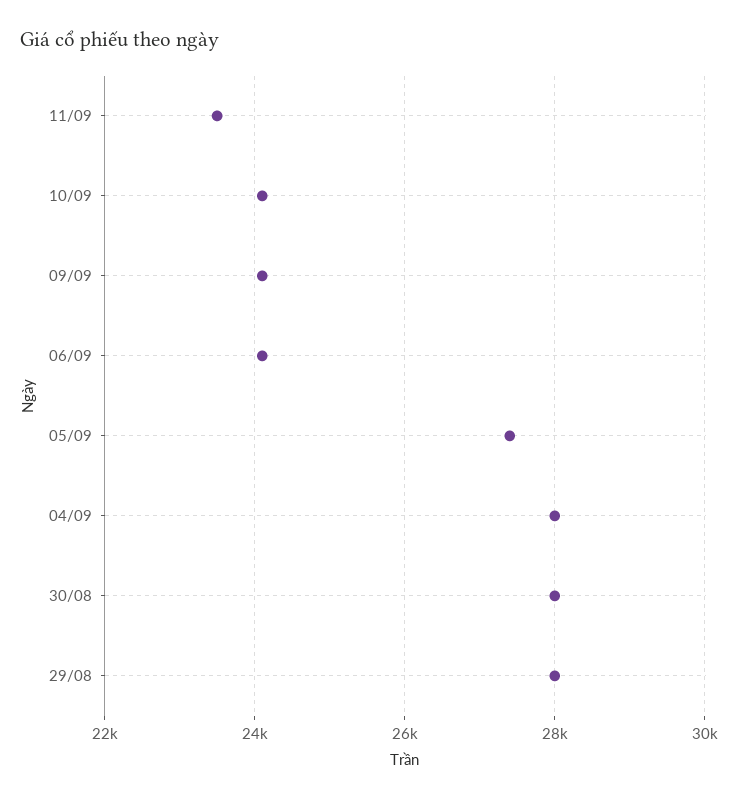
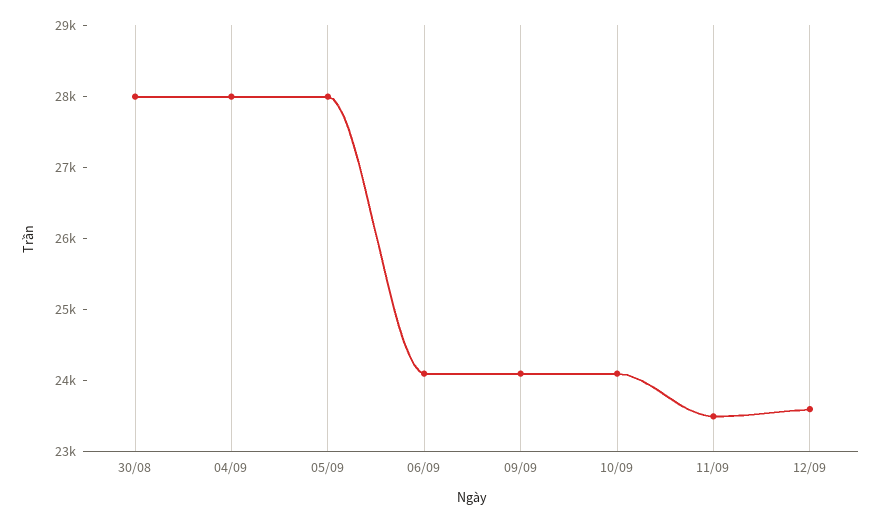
05/09: 27400 -> 28000
29/08: 28000 -> none
12/09: none -> 23600

